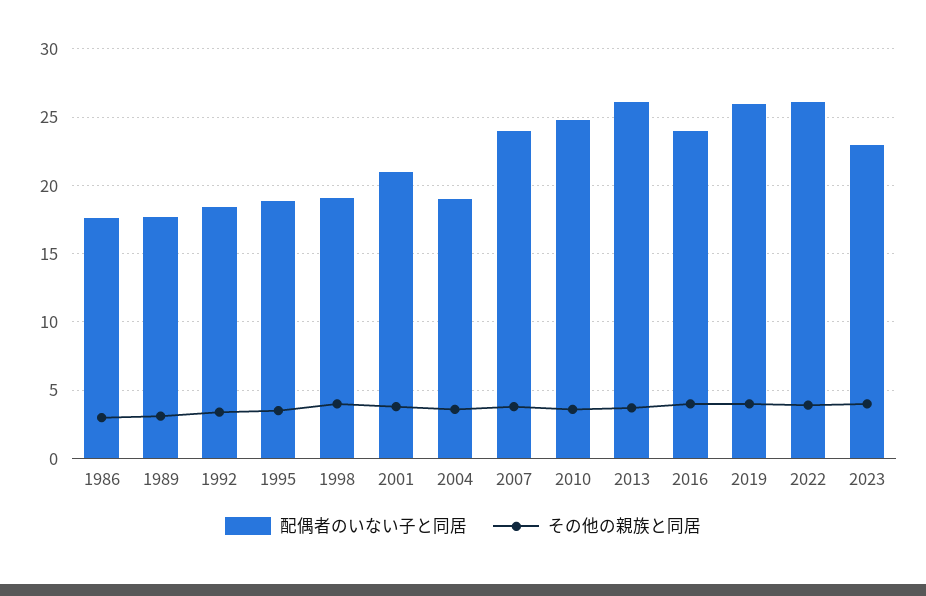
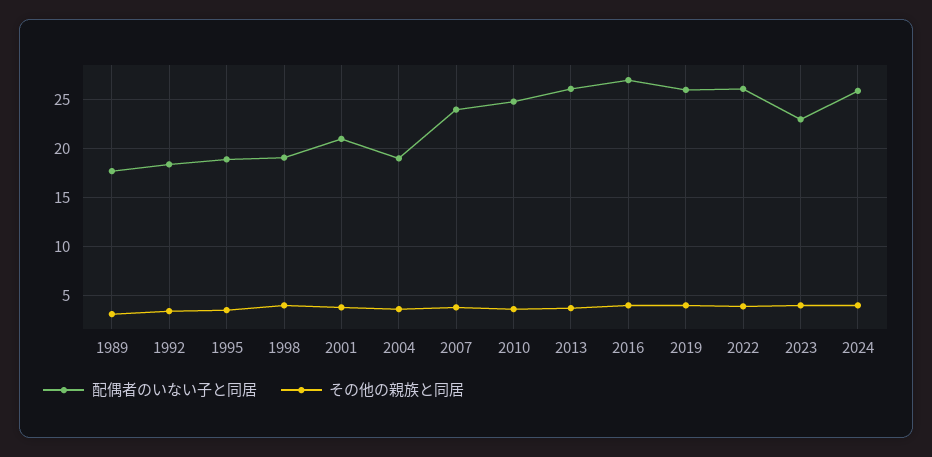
配偶者のいない子と同居, 1986: 17.5 -> none
その他の親族と同居, 1986: 3 -> none
配偶者のいない子と同居, 2016: 24 -> 27
配偶者のいない子と同居, 2024: none -> 26
その他の親族と同居, 2024: none -> 4

